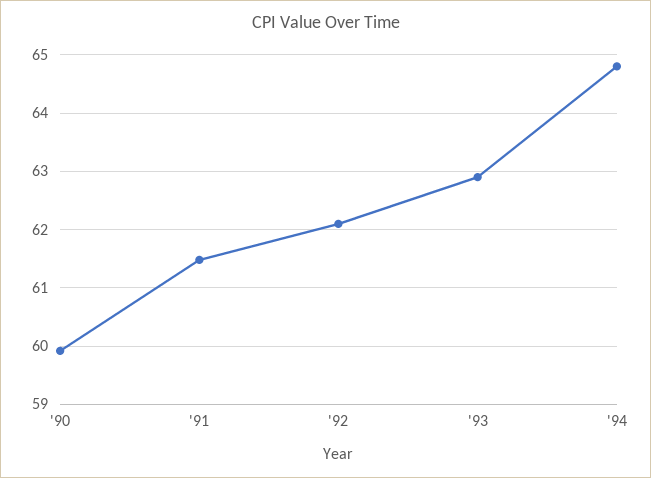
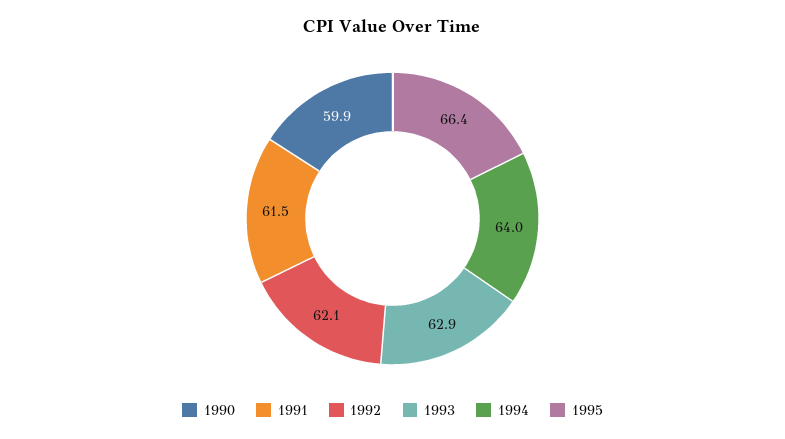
'94: 64.8 -> 64
1995: none -> 66.4

